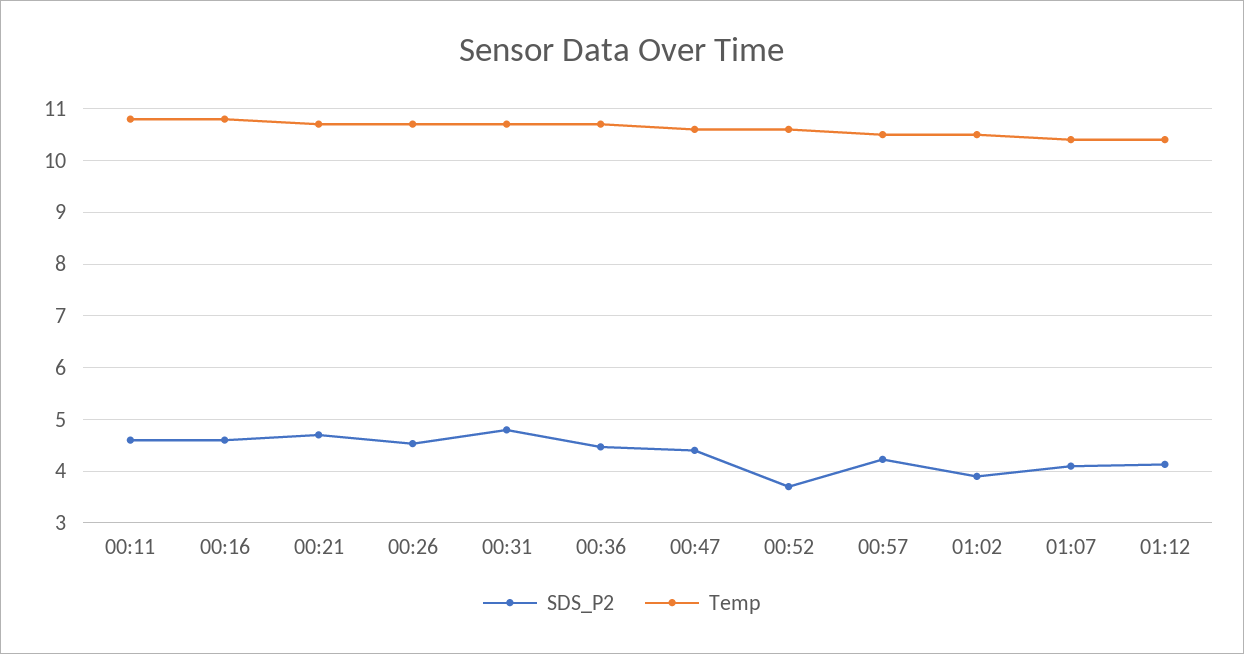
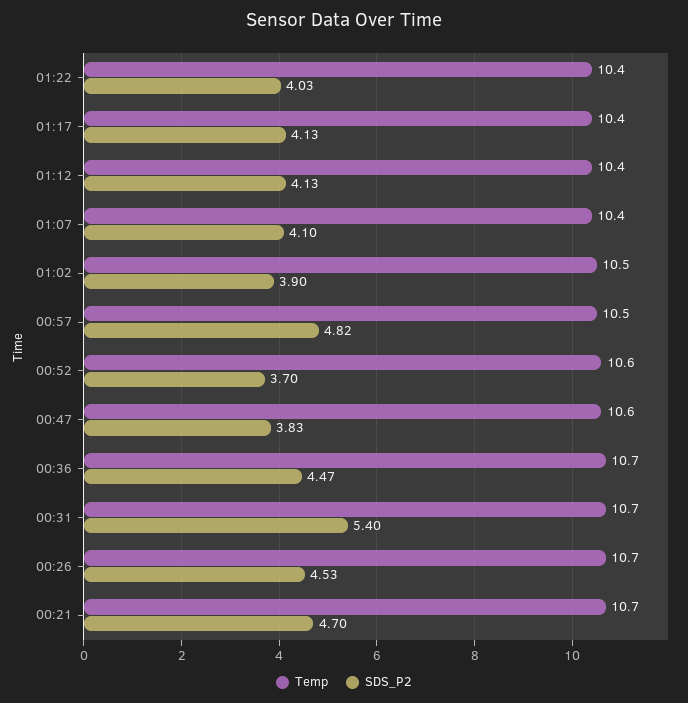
SDS_P2, 00:11: 4.6 -> none
Temp, 00:11: 10.8 -> none
SDS_P2, 00:16: 4.6 -> none
Temp, 00:16: 10.8 -> none
SDS_P2, 00:31: 4.8 -> 5.4
SDS_P2, 00:47: 4.4 -> 3.83
SDS_P2, 00:57: 4.2 -> 4.82
Temp, 01:22: none -> 10.4
SDS_P2, 01:22: none -> 4.03
Temp, 01:17: none -> 10.4
SDS_P2, 01:17: none -> 4.13

